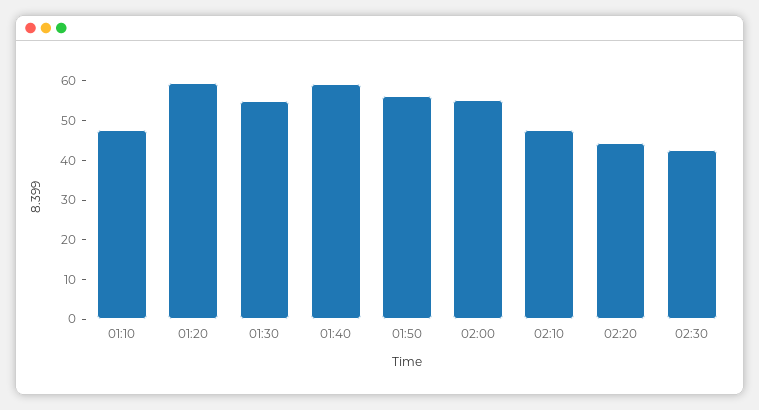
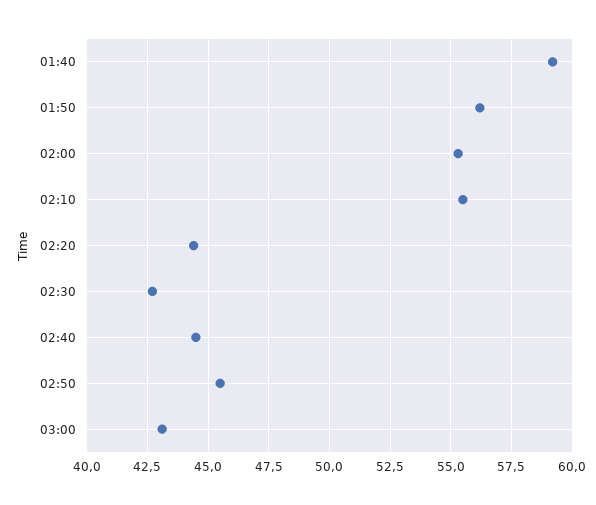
01:10: 47.5 -> none
01:20: 60 -> none
01:30: 55 -> none
02:10: 47.5 -> 55.5
02:40: none -> 44.5
02:50: none -> 45.5
03:00: none -> 43

